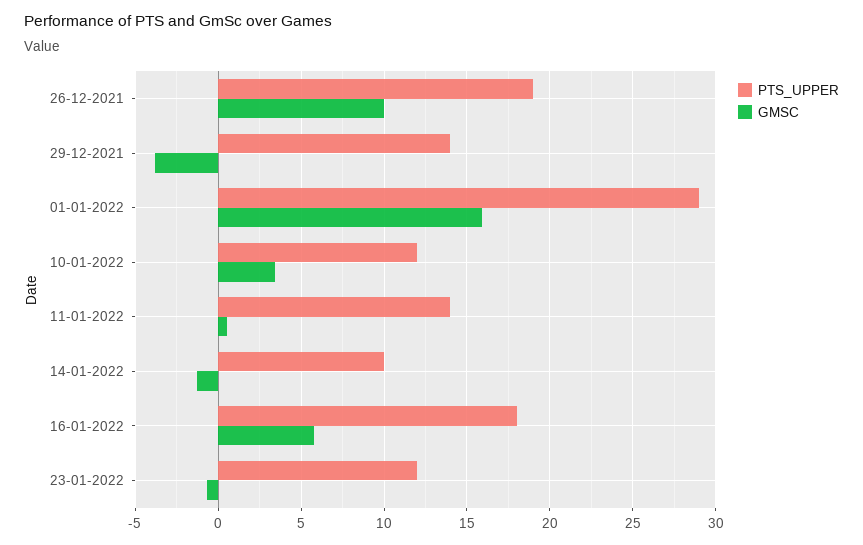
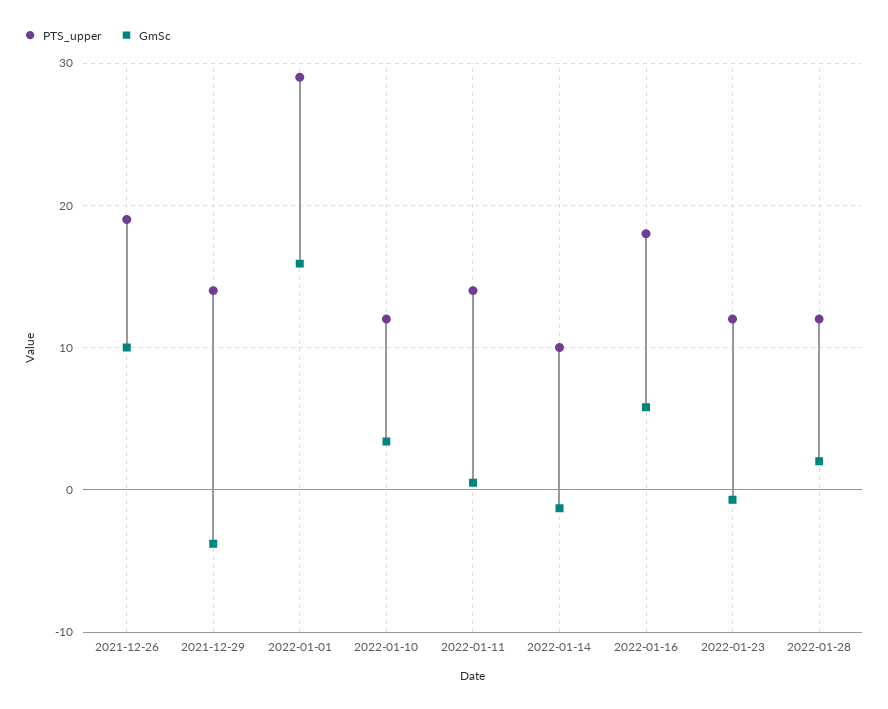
PTS_UPPER, 2022-01-28: none -> 12
GMSC, 2022-01-28: none -> 2

